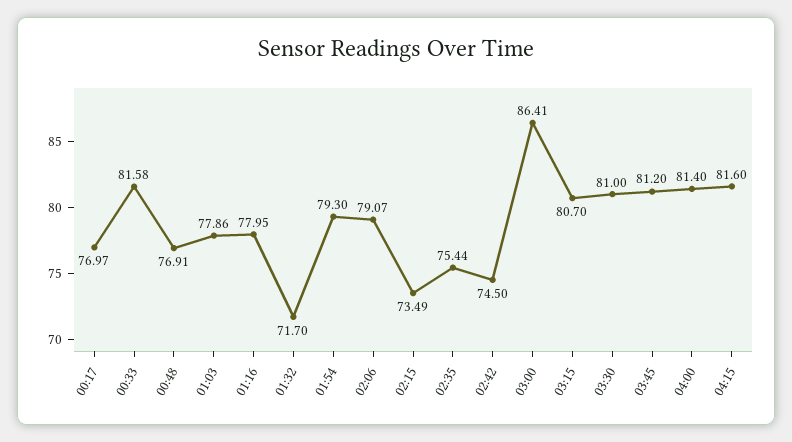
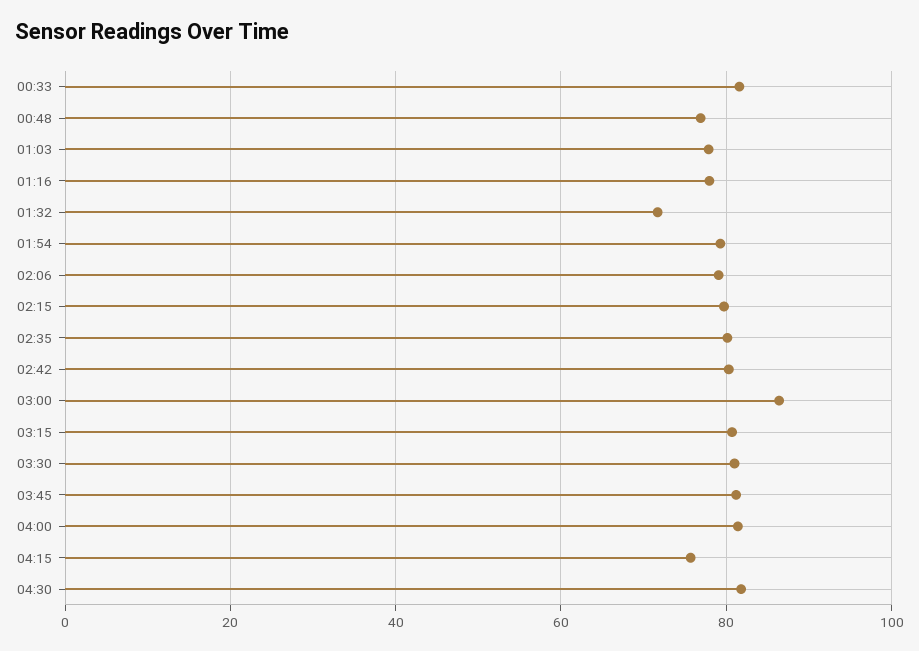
00:17: 76.97 -> none
02:15: 73.49 -> 80
02:35: 75.44 -> 80
02:42: 74.5 -> 80
04:15: 81.6 -> 76
04:30: none -> 82

